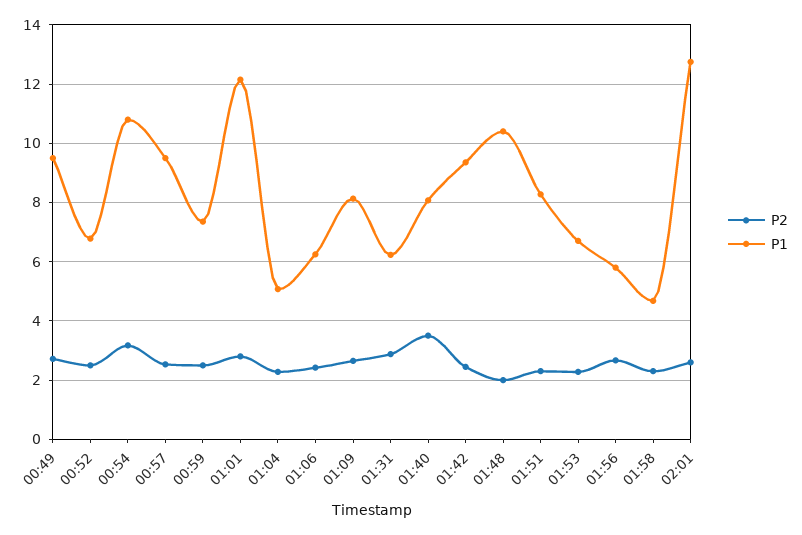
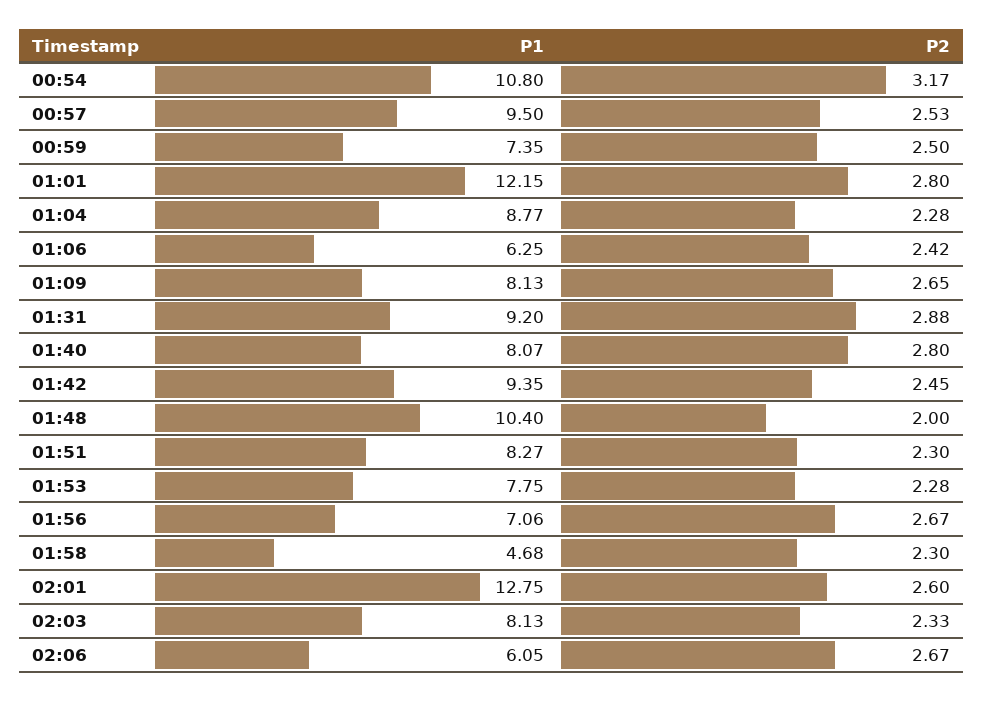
P2, 00:49: 2.75 -> none
P1, 00:49: 9.5 -> none
P2, 00:52: 2.5 -> none
P1, 00:52: 6.75 -> none
P1, 01:04: 5 -> 8.77
P1, 01:31: 6.25 -> 9.2
P2, 01:40: 3.5 -> 2.8
P1, 01:53: 6.75 -> 7.75
P1, 01:56: 5.75 -> 7.06
P1, 02:03: none -> 8.13
P2, 02:03: none -> 2.33
P1, 02:06: none -> 6.05
P2, 02:06: none -> 2.67

